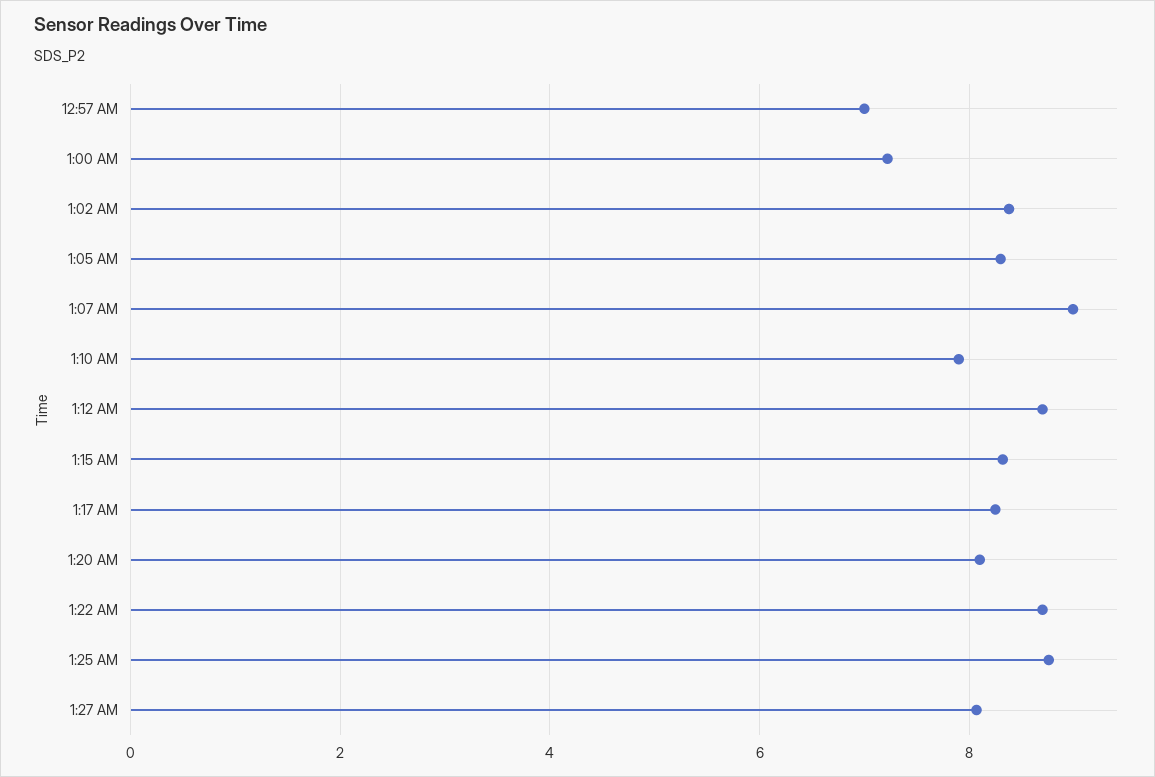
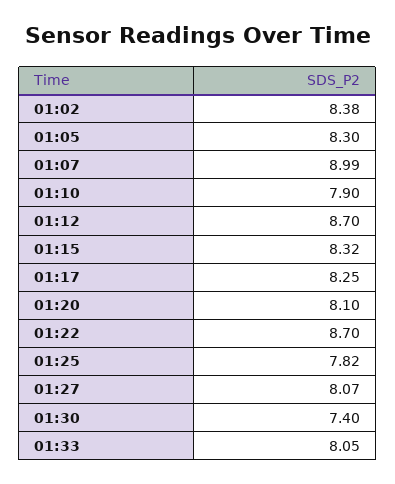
12:57 AM: 7 -> none
1:00 AM: 7.2 -> none
1:25 AM: 8.8 -> 7.82
01:30: none -> 7.4
01:33: none -> 8.05

